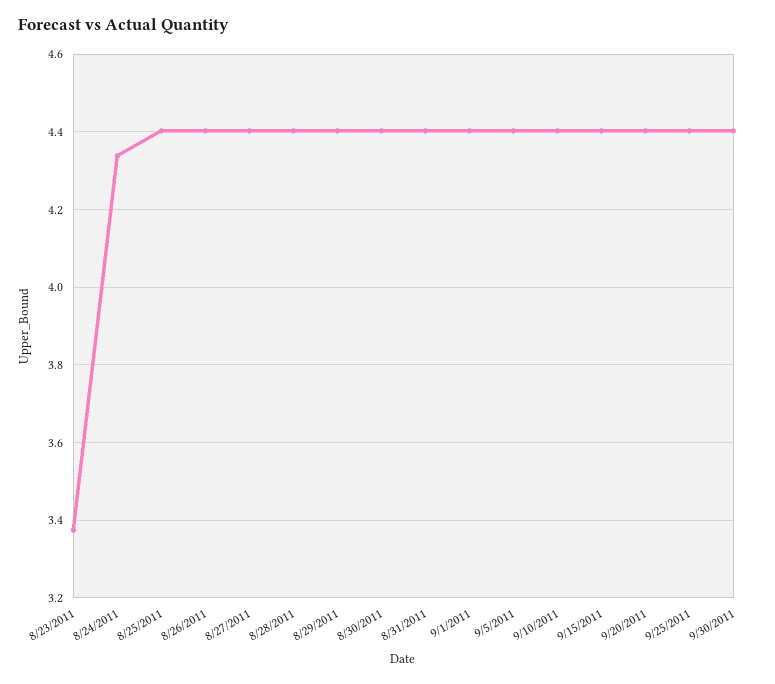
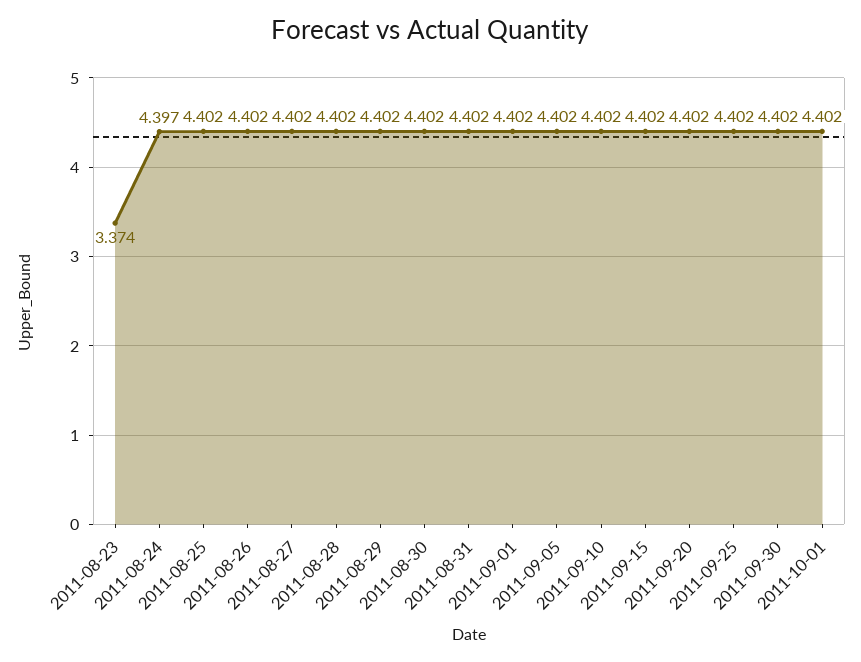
8/24/2011: 4.34 -> 4.397
2011-10-01: none -> 4.402

